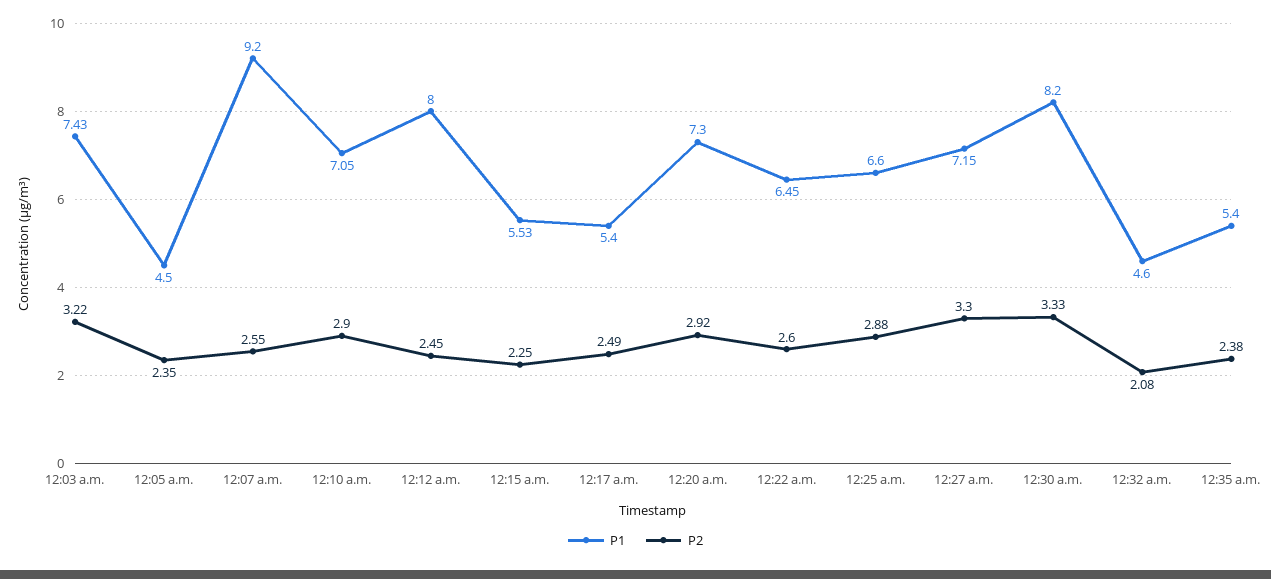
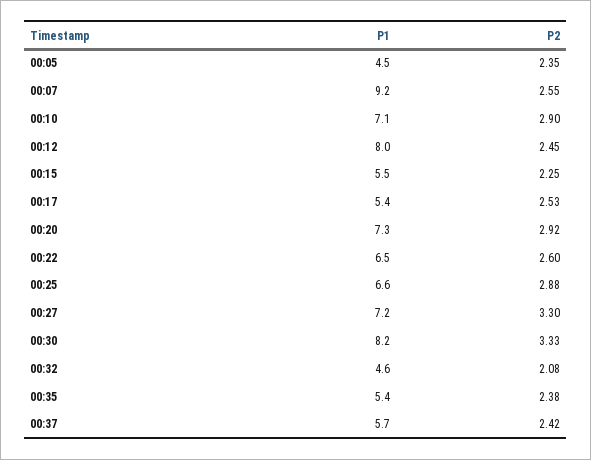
P1, 12:03 a.m.: 7.43 -> none
P2, 12:03 a.m.: 3.22 -> none
P2, 12:17 a.m.: 2.49 -> 2.53
P1, 00:37: none -> 5.7
P2, 00:37: none -> 2.42

